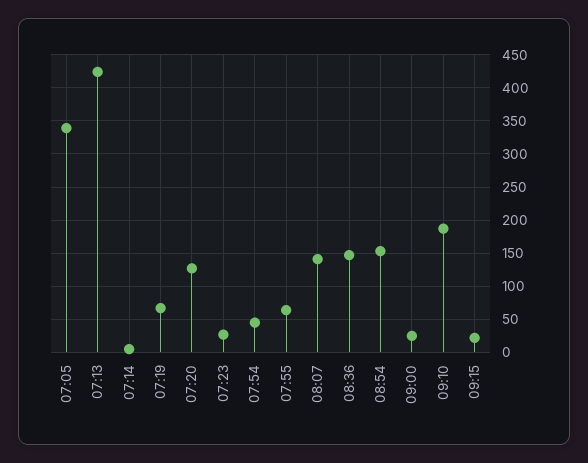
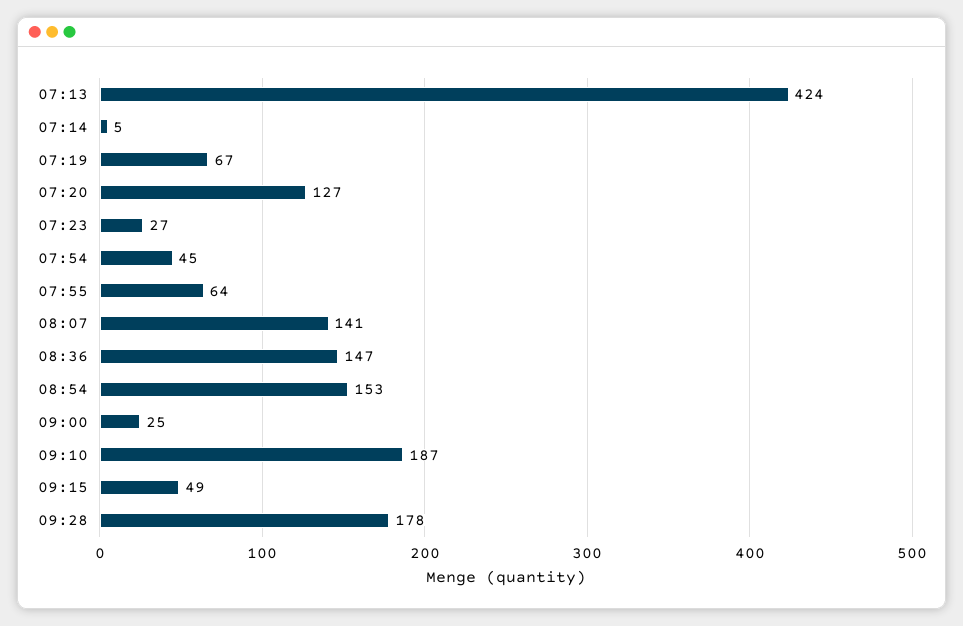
07:05: 340 -> none
09:15: 20 -> 49
09:28: none -> 178

